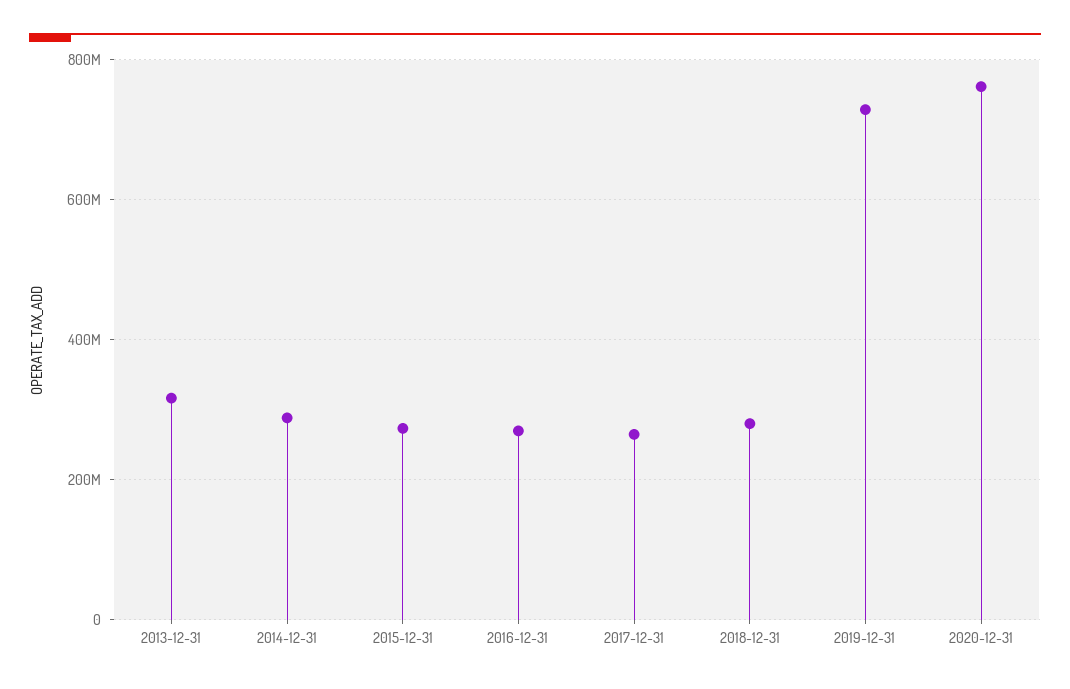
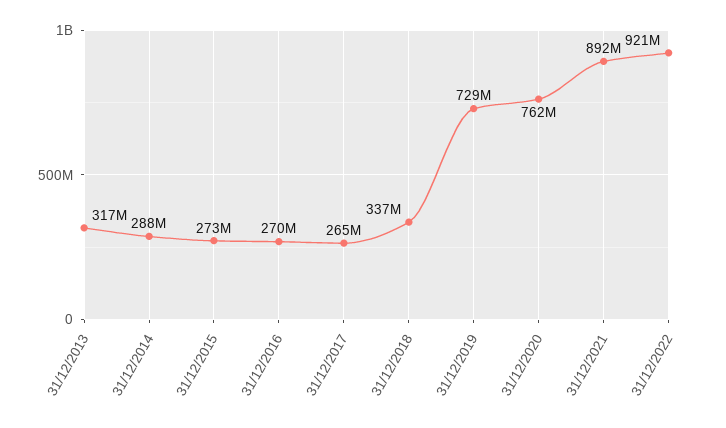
2018-12-31: 280000000 -> 337000000
31/12/2021: none -> 892000000
31/12/2022: none -> 921000000

